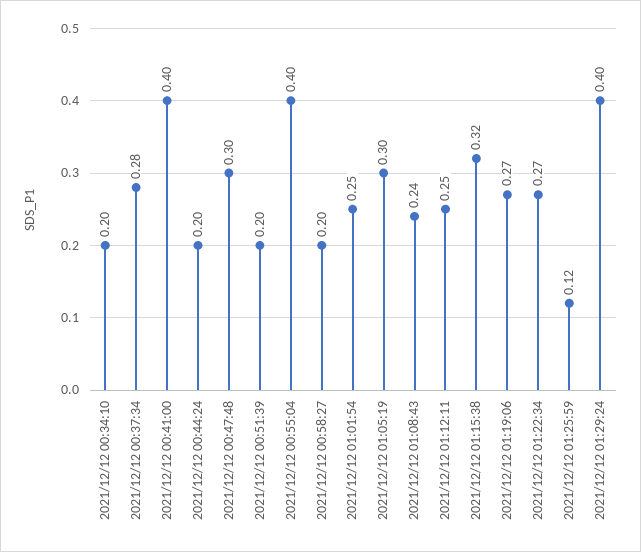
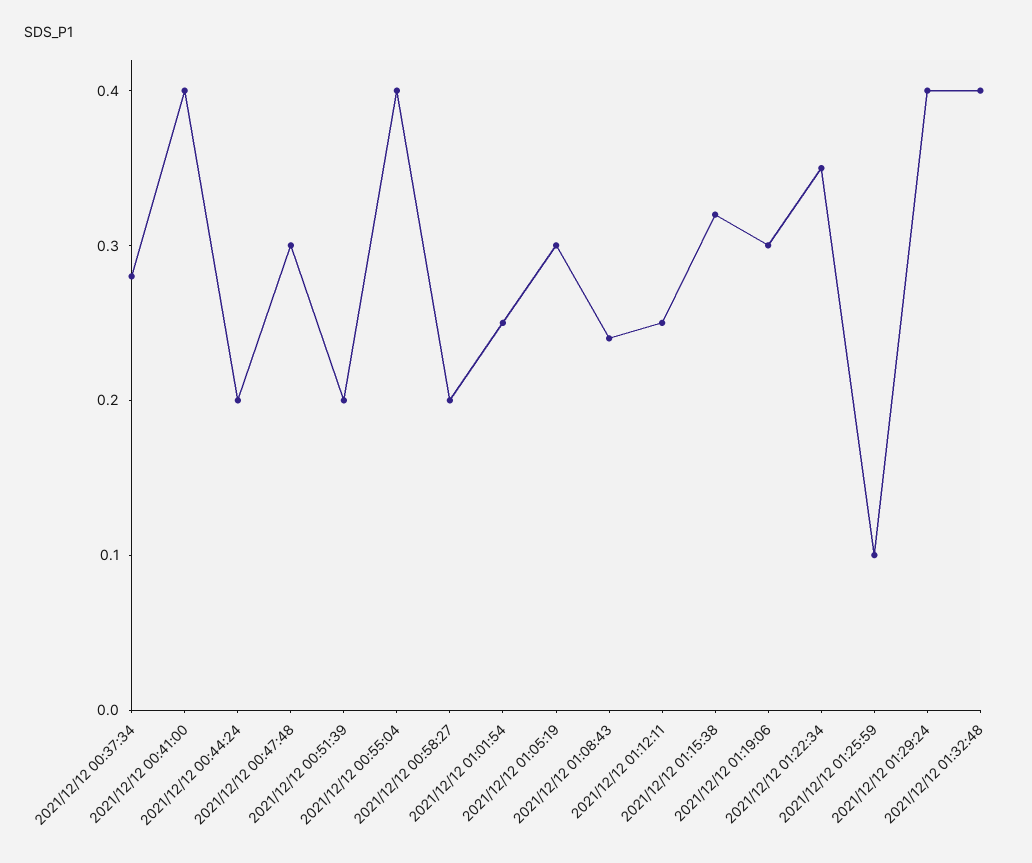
2021/12/12 00:34:10: 0.2 -> none
2021/12/12 01:19:06: 0.27 -> 0.3
2021/12/12 01:22:34: 0.27 -> 0.35
2021/12/12 01:25:59: 0.12 -> 0.1
2021/12/12 01:32:48: none -> 0.4

